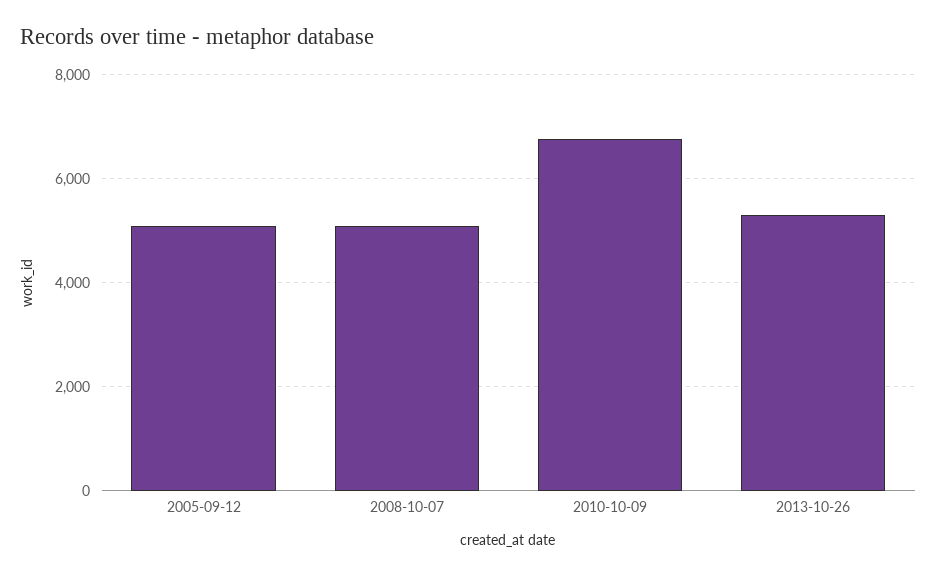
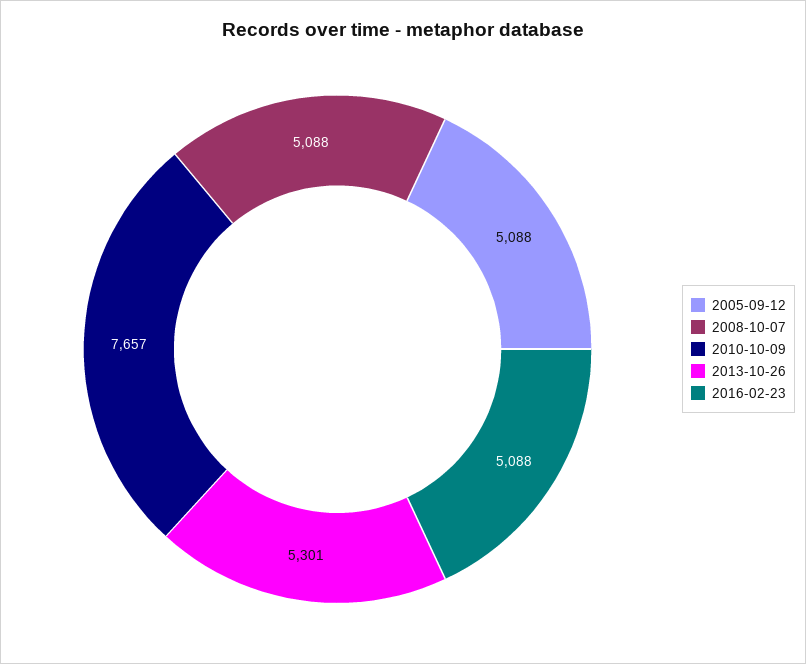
2010-10-09: 6800 -> 7657
2016-02-23: none -> 5088

